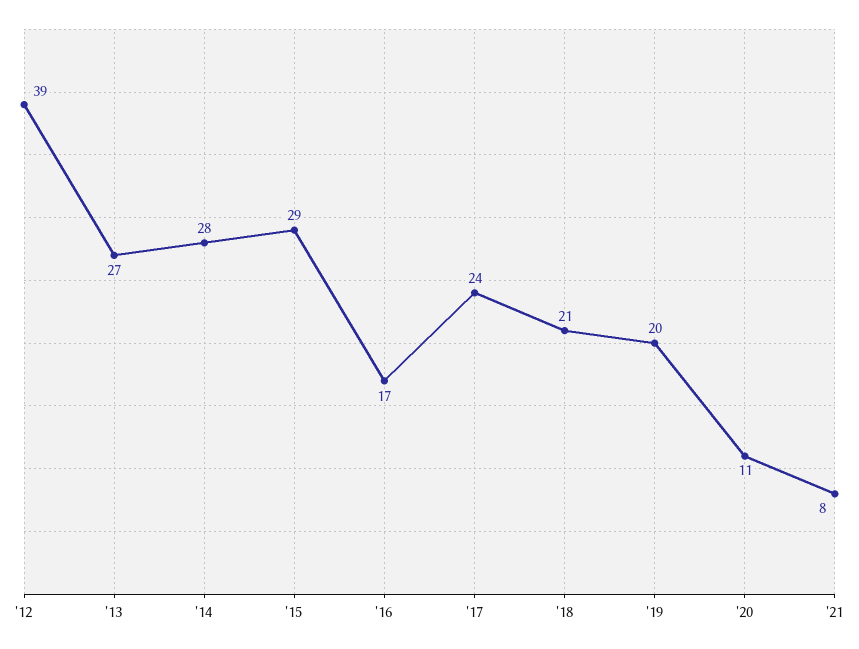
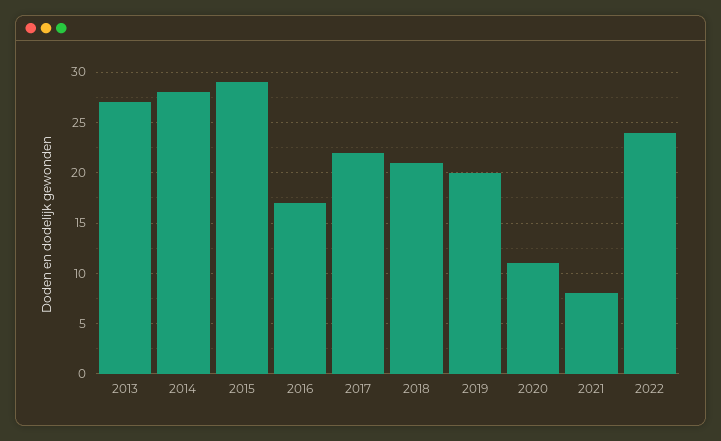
'12: 39 -> none
'17: 24 -> 22
2022: none -> 24

